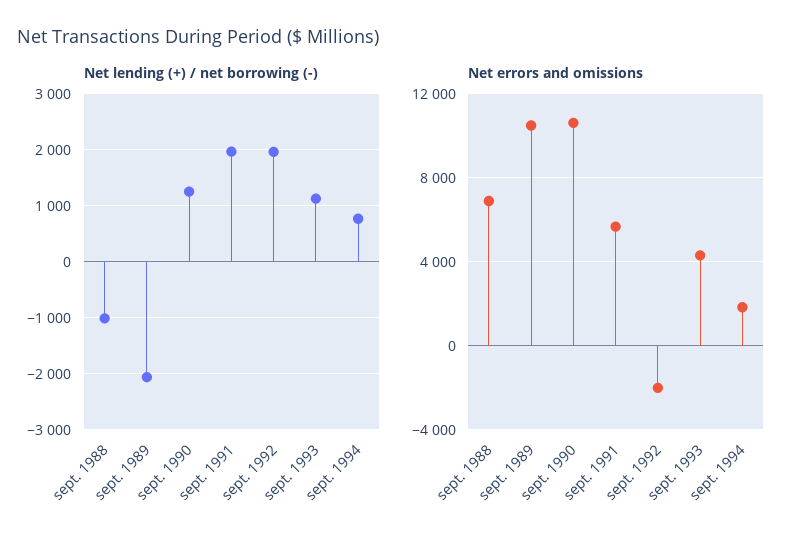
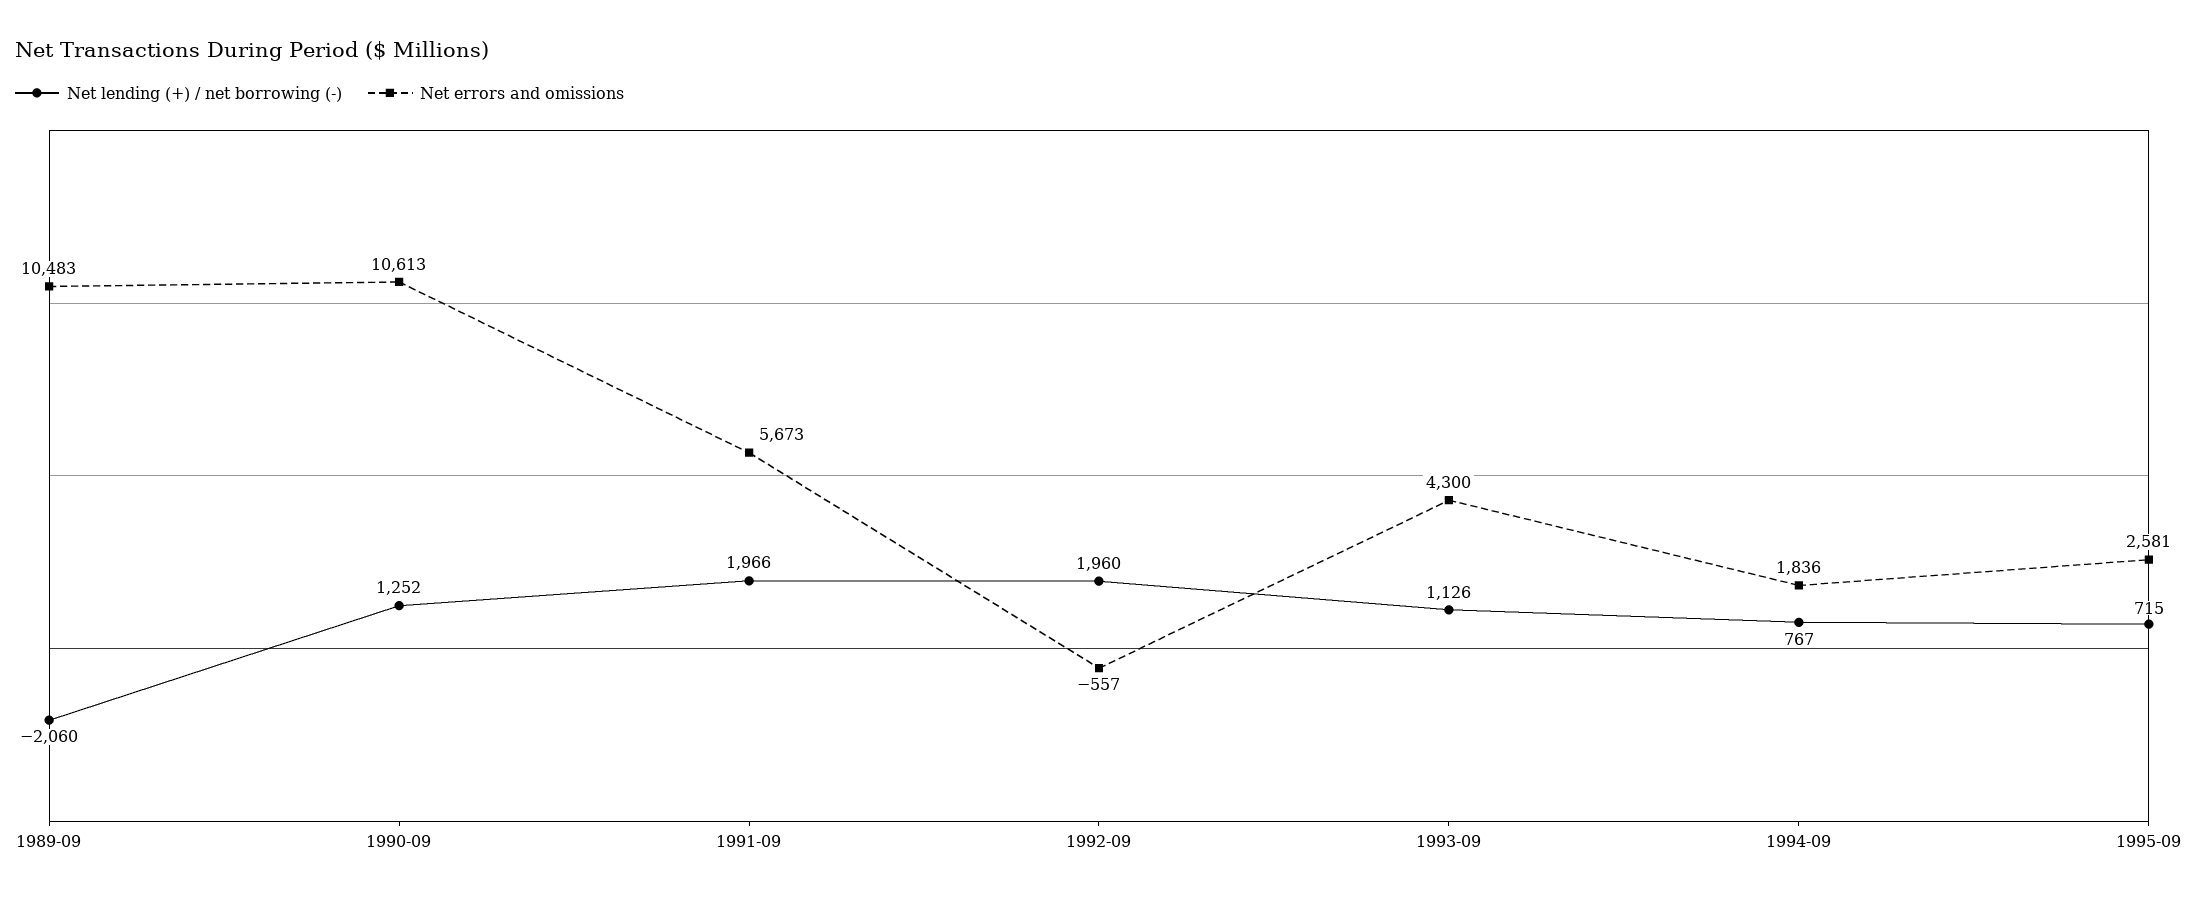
Net lending (+) / net borrowing (-), sept. 1988: -1000 -> none
Net errors and omissions, sept. 1988: 7000 -> none
Net errors and omissions, sept. 1992: -2000 -> -557
Net lending (+) / net borrowing (-), 1995-09: none -> 715
Net errors and omissions, 1995-09: none -> 2581

